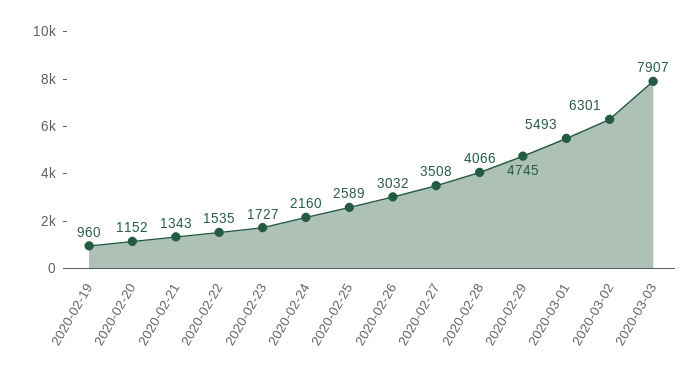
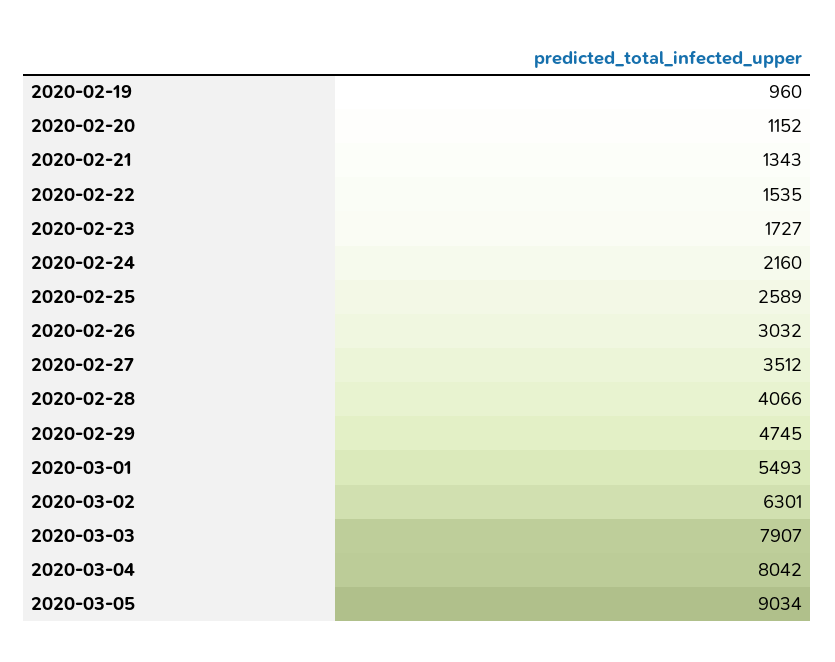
2020-02-27: 3508 -> 3512
2020-03-04: none -> 8042
2020-03-05: none -> 9034

